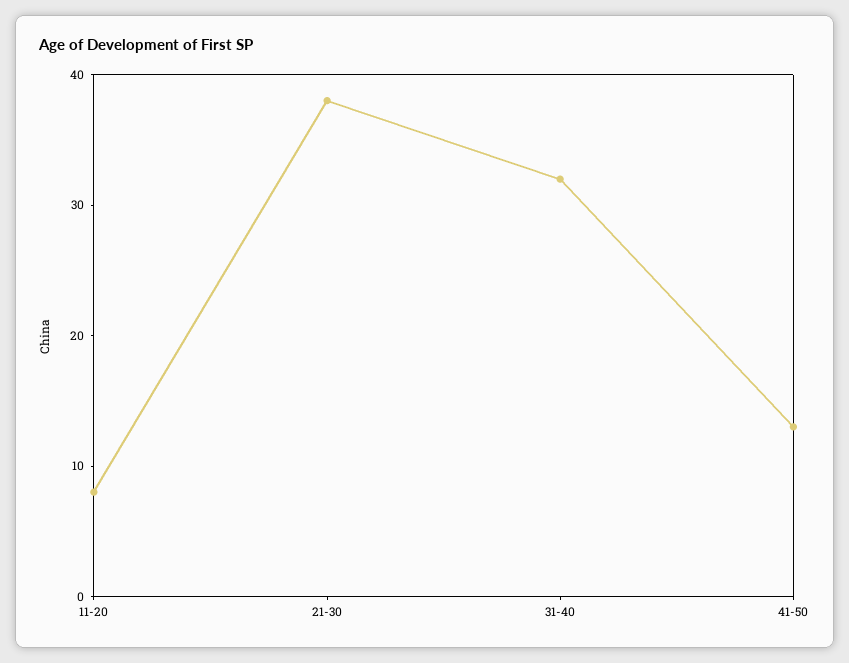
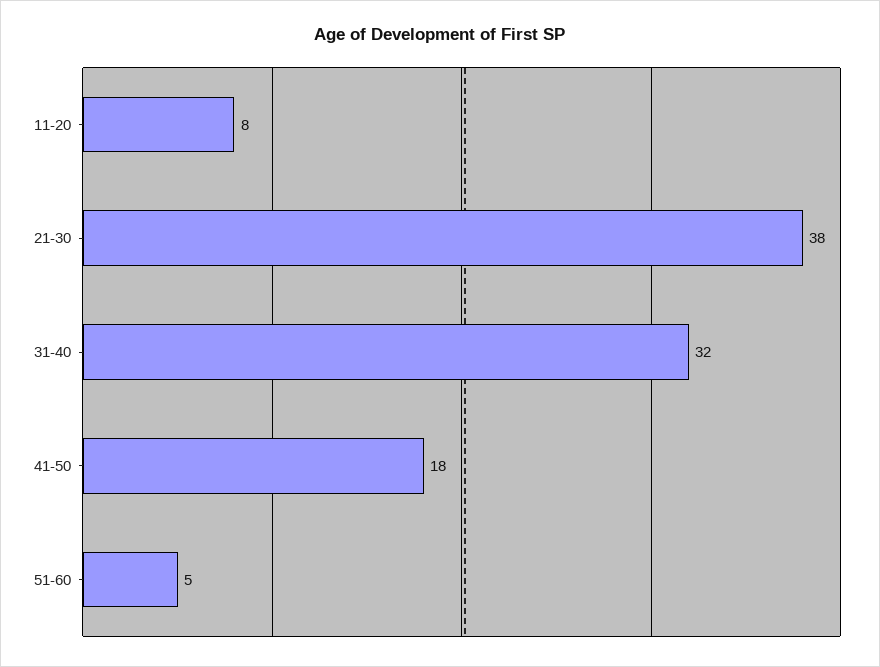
41-50: 13 -> 18
51-60: none -> 5

